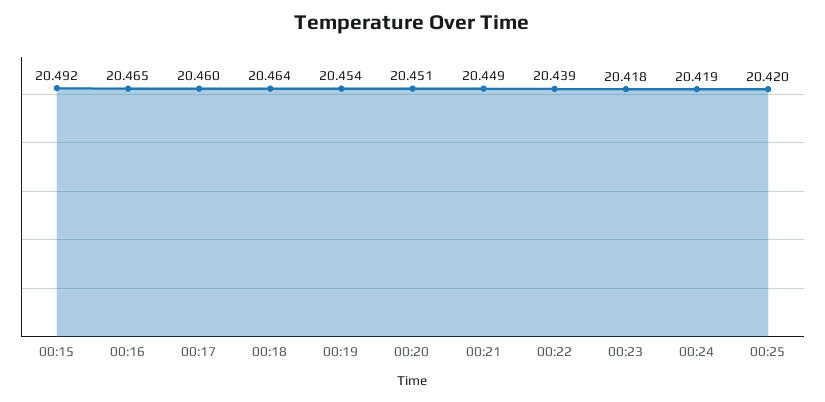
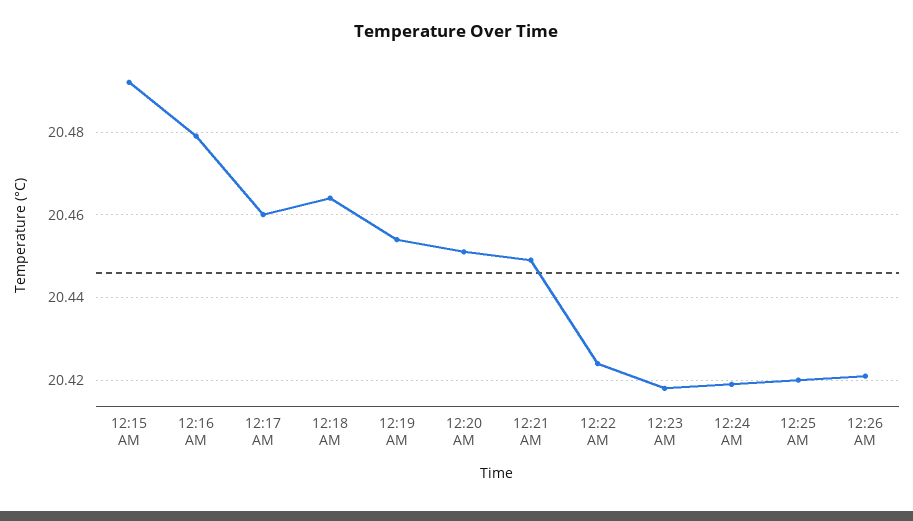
00:16: 20.465 -> 20.48
00:22: 20.439 -> 20.425
12:26 AM: none -> 20.42

